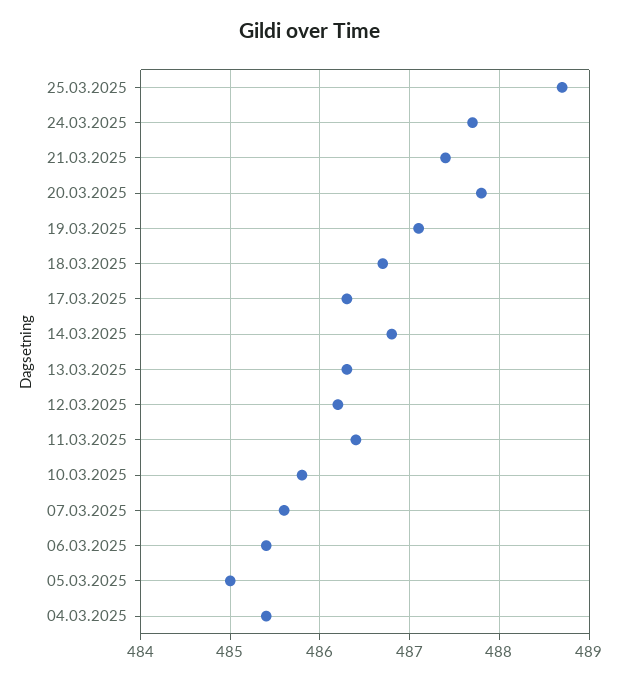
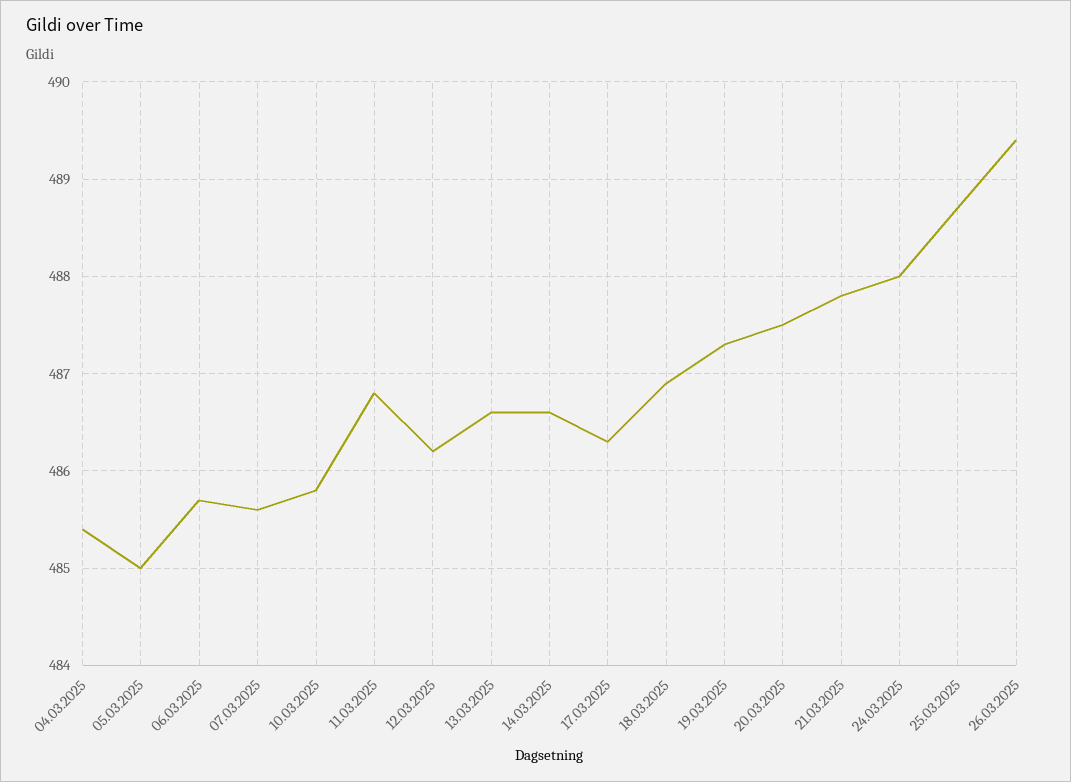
24.03.2025: 487.7 -> 488
21.03.2025: 487.4 -> 487.8
20.03.2025: 487.8 -> 487.5
19.03.2025: 487.1 -> 487.3
18.03.2025: 486.7 -> 486.9
14.03.2025: 486.8 -> 486.6
13.03.2025: 486.3 -> 486.6
11.03.2025: 486.4 -> 486.8
06.03.2025: 485.4 -> 485.7
26.03.2025: none -> 489.4

